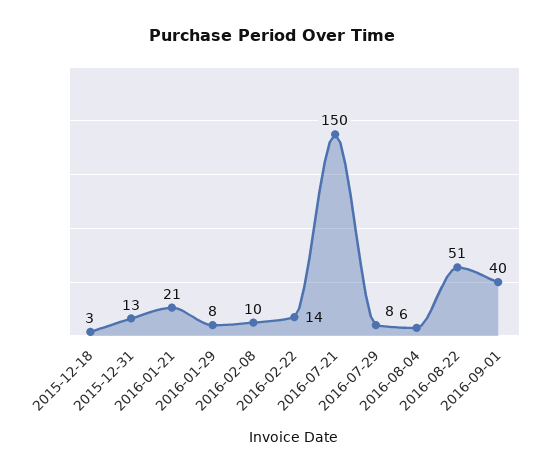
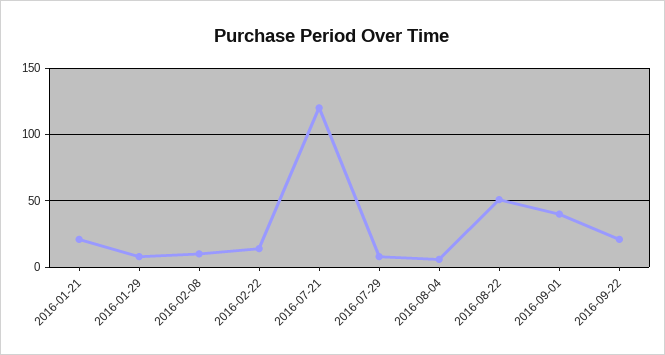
2015-12-18: 3 -> none
2015-12-31: 13 -> none
2016-07-21: 150 -> 120
2016-09-22: none -> 20

